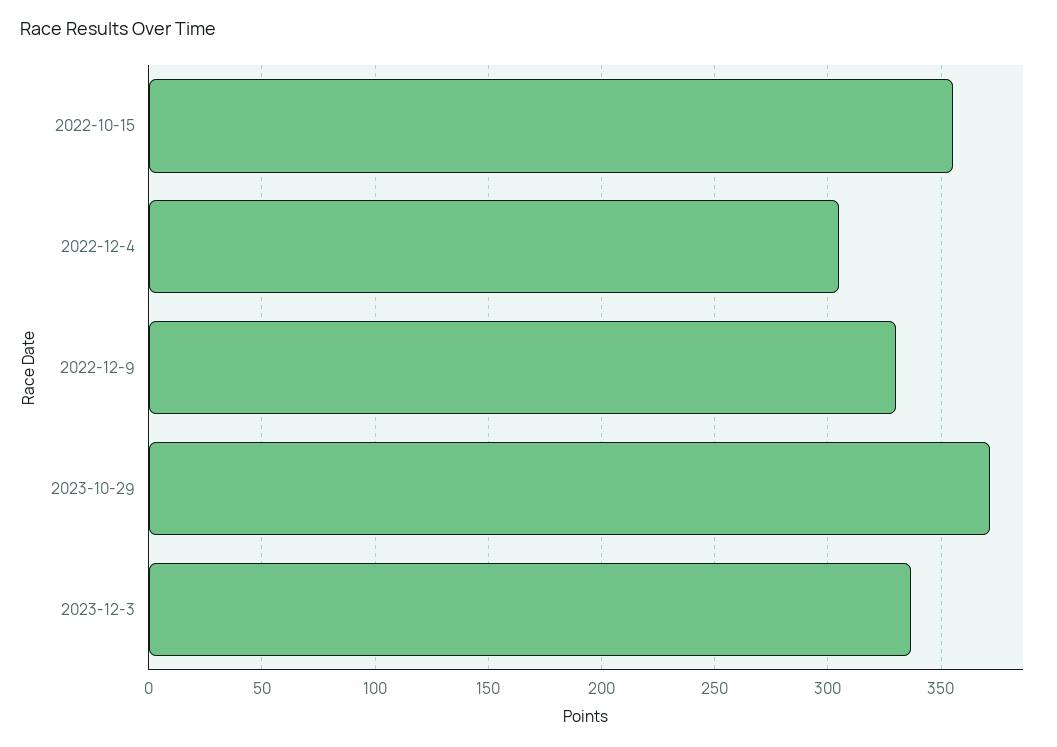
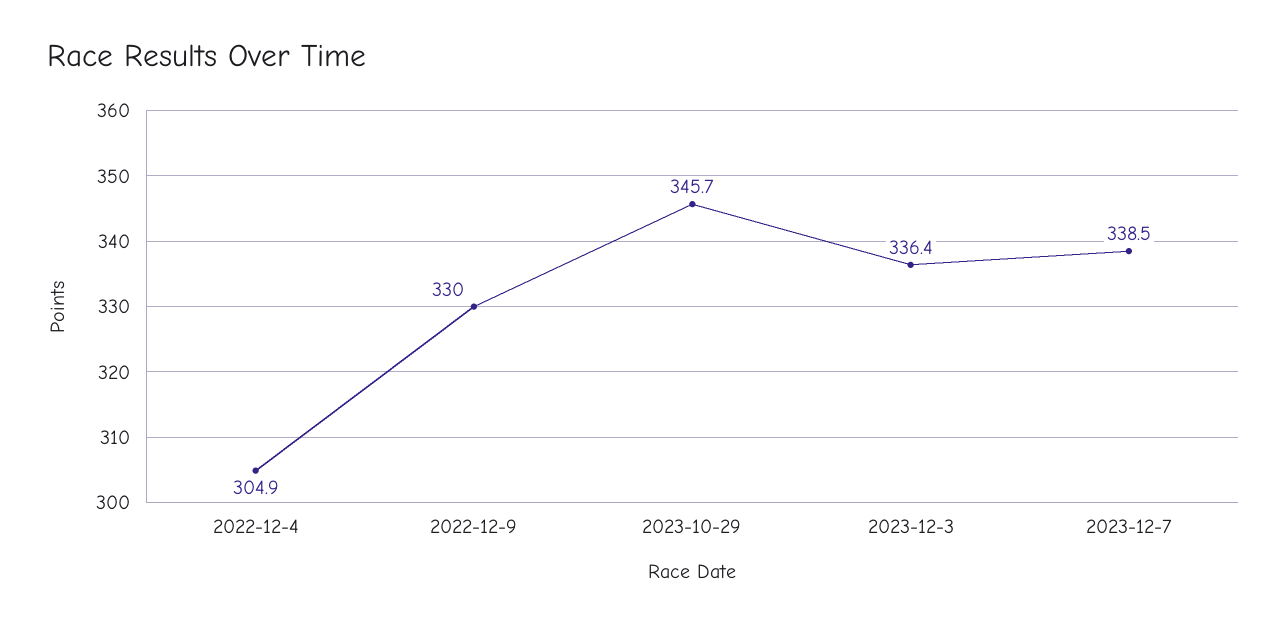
2022-10-15: 355 -> none
2023-10-29: 370 -> 345.7
2023-12-7: none -> 338.5

